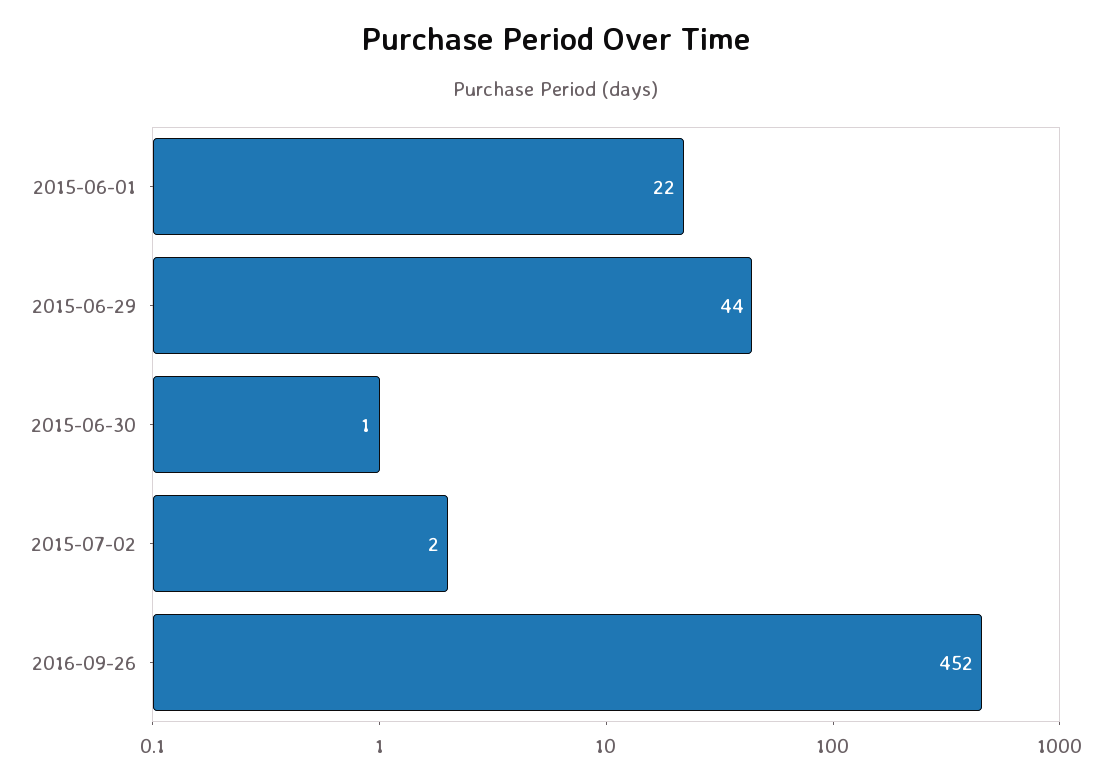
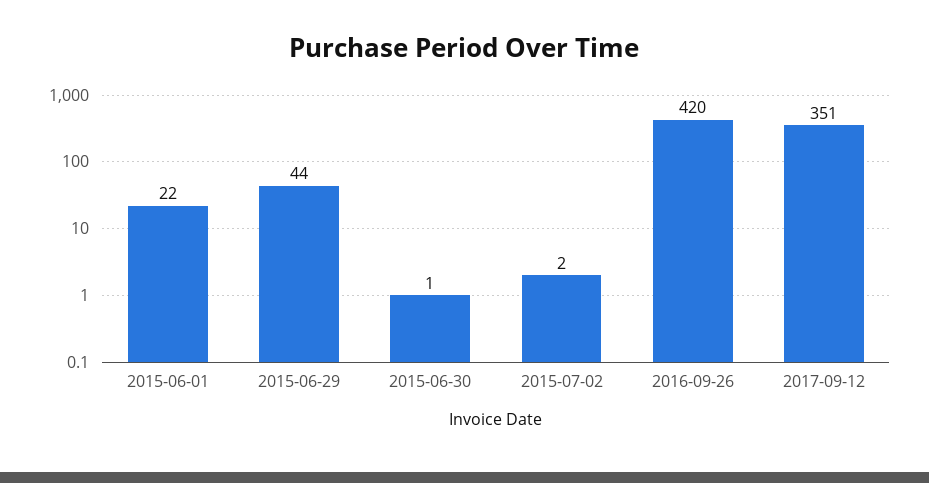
2016-09-26: 452 -> 420
2017-09-12: none -> 351

